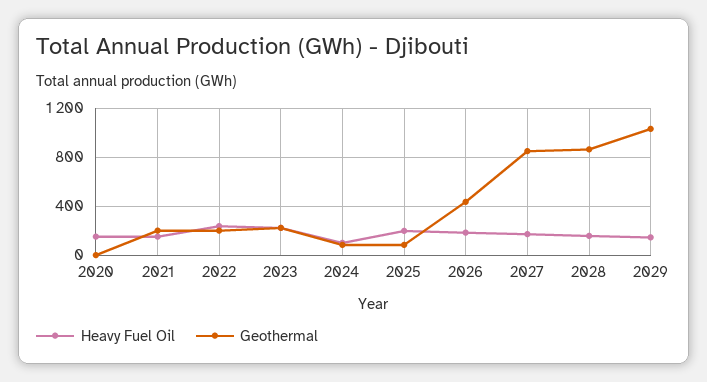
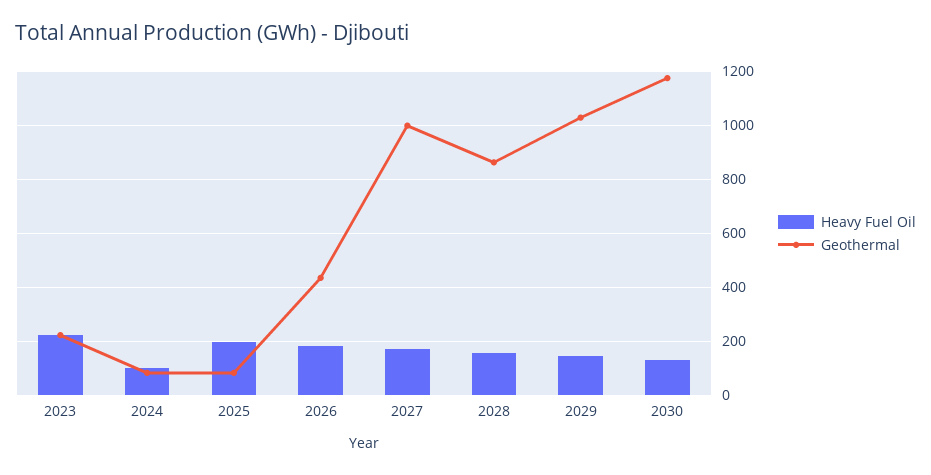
Heavy Fuel Oil, 2020: 150 -> none
Geothermal, 2020: 0 -> none
Heavy Fuel Oil, 2021: 150 -> none
Geothermal, 2021: 200 -> none
Heavy Fuel Oil, 2022: 250 -> none
Geothermal, 2022: 200 -> none
Geothermal, 2027: 850 -> 1000
Heavy Fuel Oil, 2030: none -> 125
Geothermal, 2030: none -> 1175

